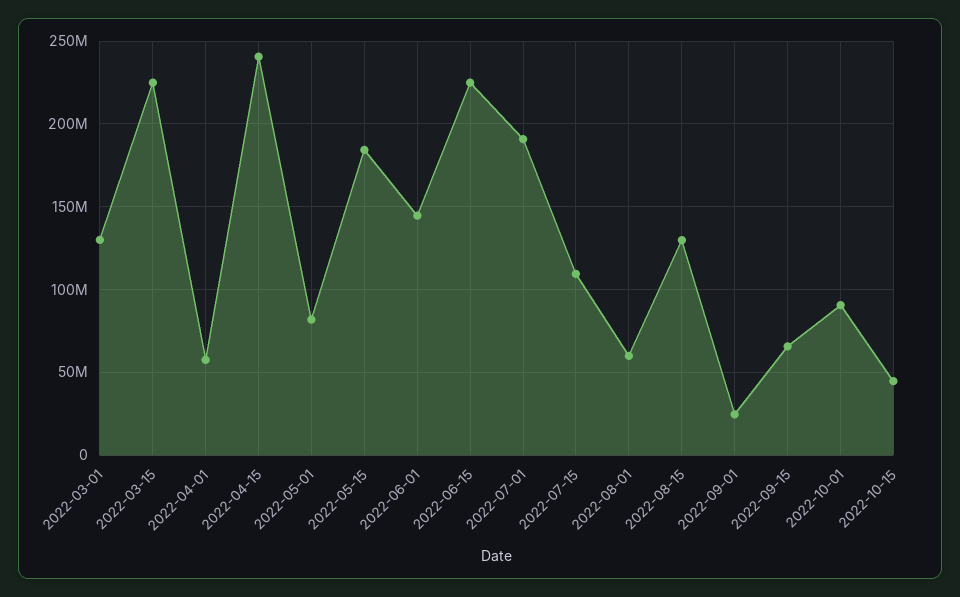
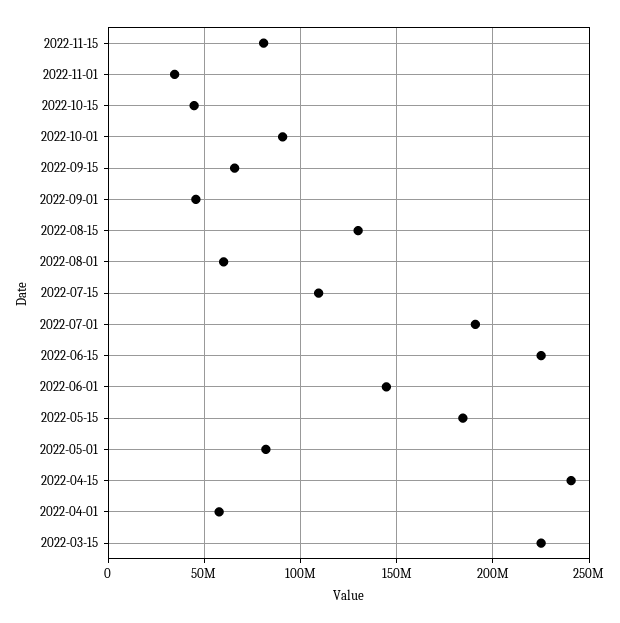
2022-03-01: 130000000 -> none
2022-09-01: 25000000 -> 45000000
2022-11-15: none -> 80000000
2022-11-01: none -> 35000000

